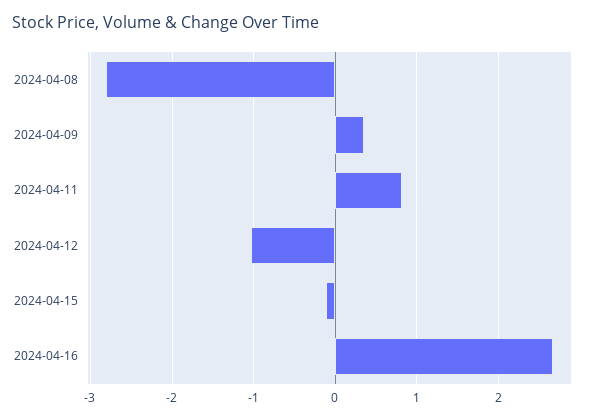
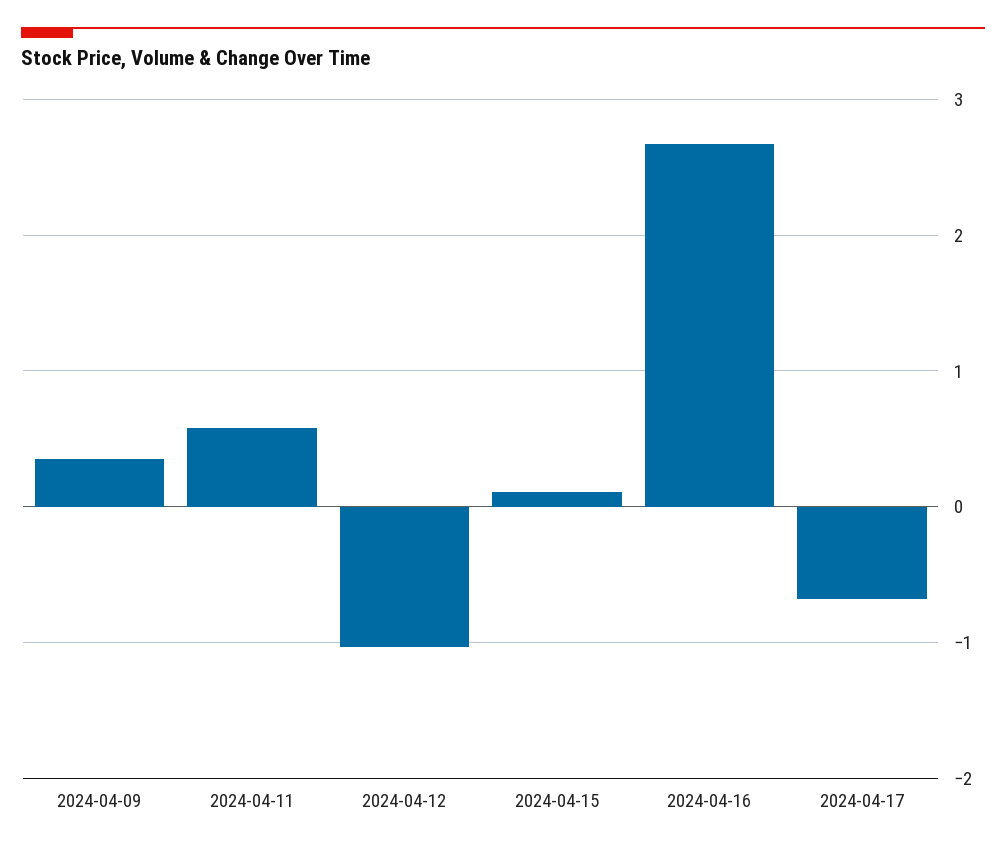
2024-04-08: -2.8 -> none
2024-04-11: 0.8 -> 0.6
2024-04-15: -0.1 -> 0.1
2024-04-17: none -> -0.7

